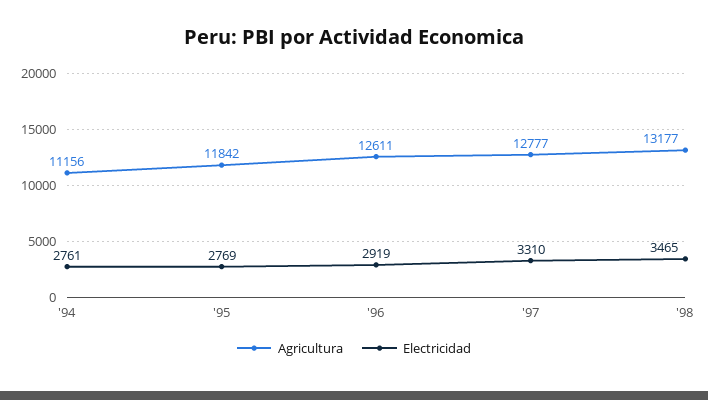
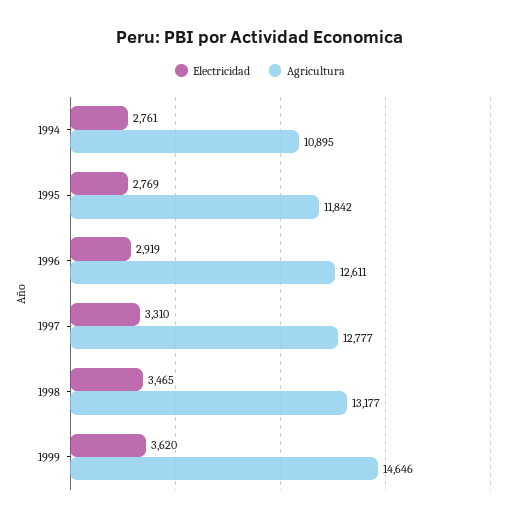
Agricultura, '94: 11156 -> 10895
Electricidad, 1999: none -> 3620
Agricultura, 1999: none -> 14646

